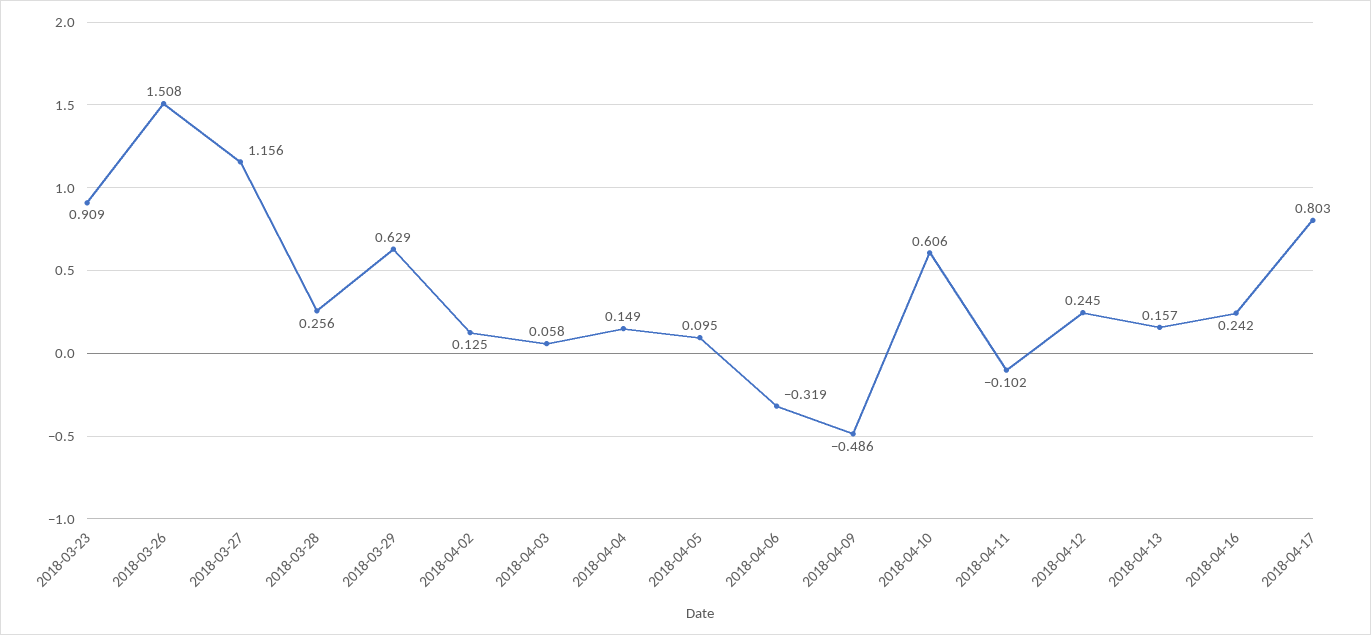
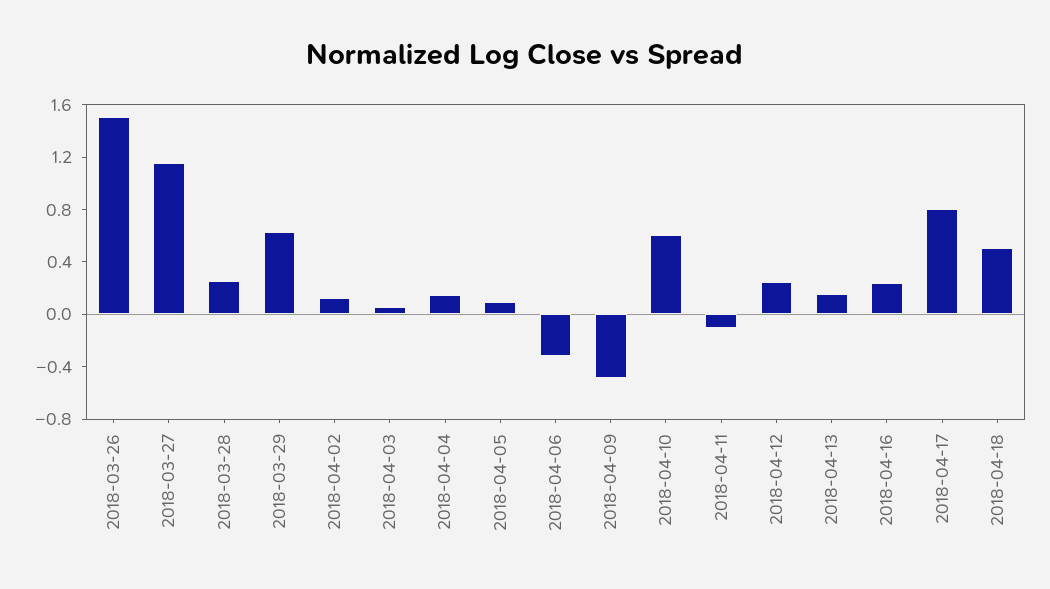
2018-03-23: 0.909 -> none
2018-04-18: none -> 0.5

